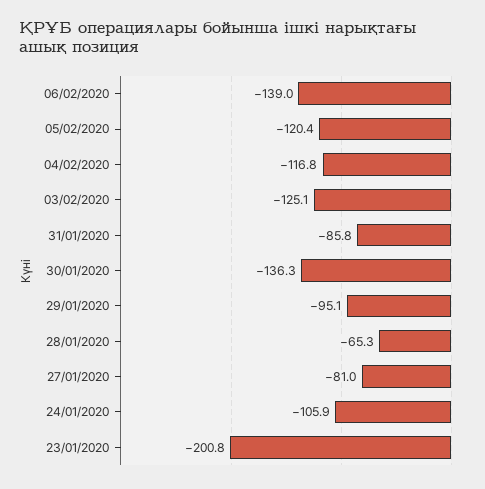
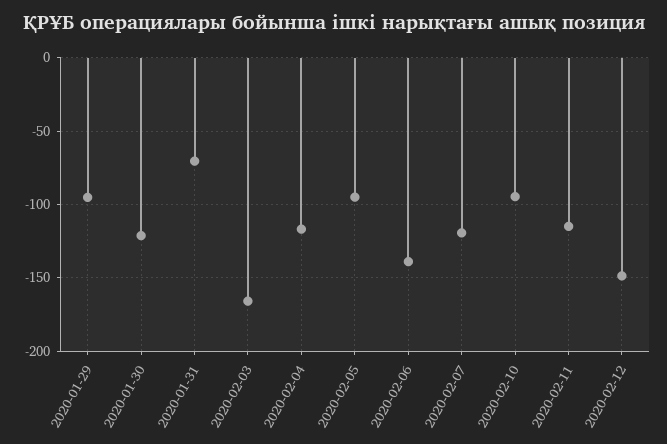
05/02/2020: -120.4 -> -95
03/02/2020: -125.1 -> -165
31/01/2020: -85.8 -> -70
30/01/2020: -136.3 -> -120
28/01/2020: -65.3 -> none
27/01/2020: -81 -> none
24/01/2020: -105.9 -> none
23/01/2020: -200.8 -> none
2020-02-07: none -> -120
2020-02-10: none -> -95
2020-02-11: none -> -115
2020-02-12: none -> -150

